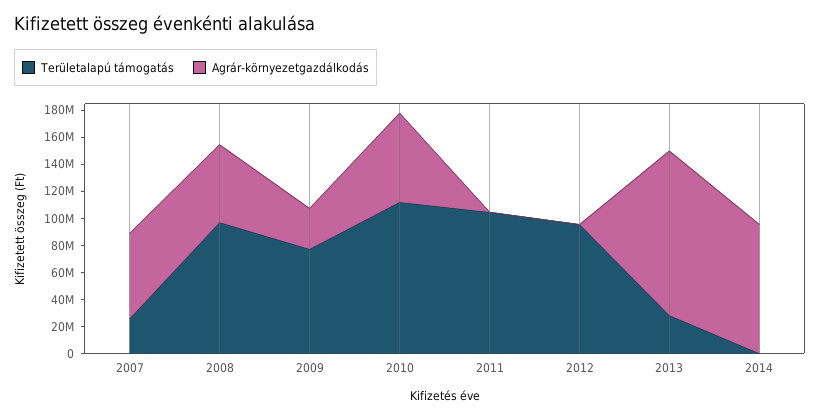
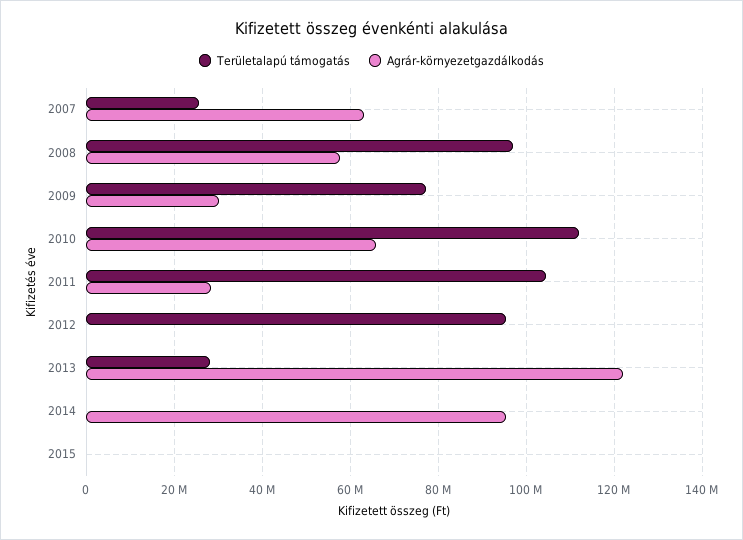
Agrár-környezetgazdálkodás, 2011: 0 -> 28000000
Területalapú támogatás, 2015: none -> 0
Agrár-környezetgazdálkodás, 2015: none -> 0

